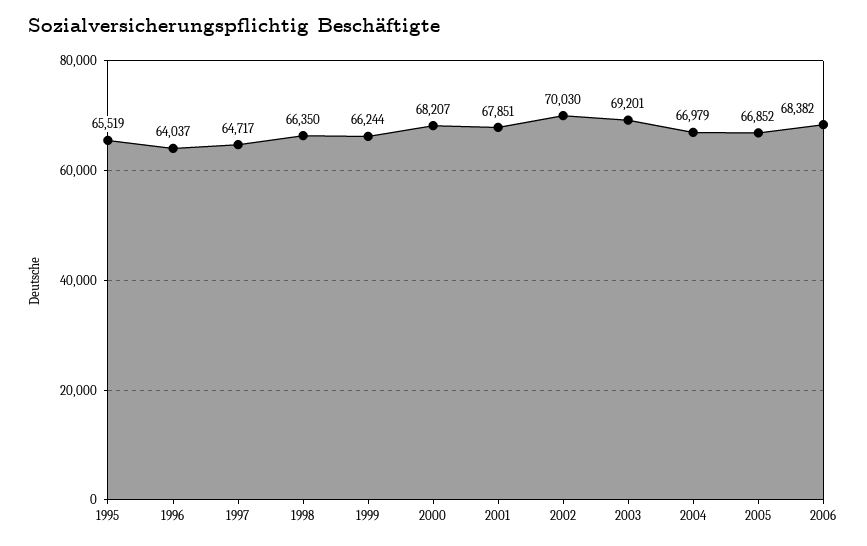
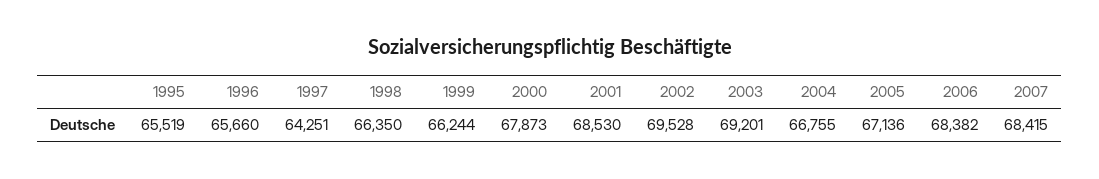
1996: 64037 -> 65660
1997: 64717 -> 64251
2000: 68207 -> 67873
2001: 67851 -> 68530
2002: 70030 -> 69528
2004: 66979 -> 66755
2005: 66852 -> 67136
2007: none -> 68415

